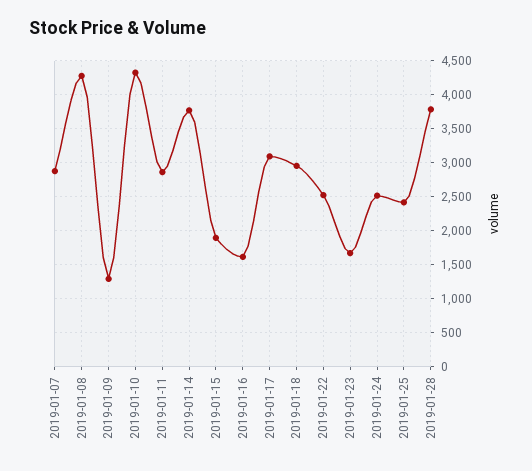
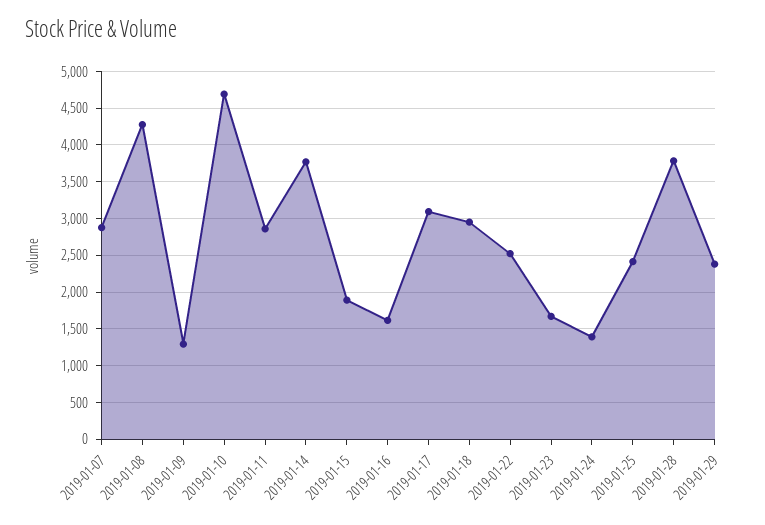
2019-01-10: 4300 -> 4700
2019-01-24: 2500 -> 1400
2019-01-29: none -> 2400

